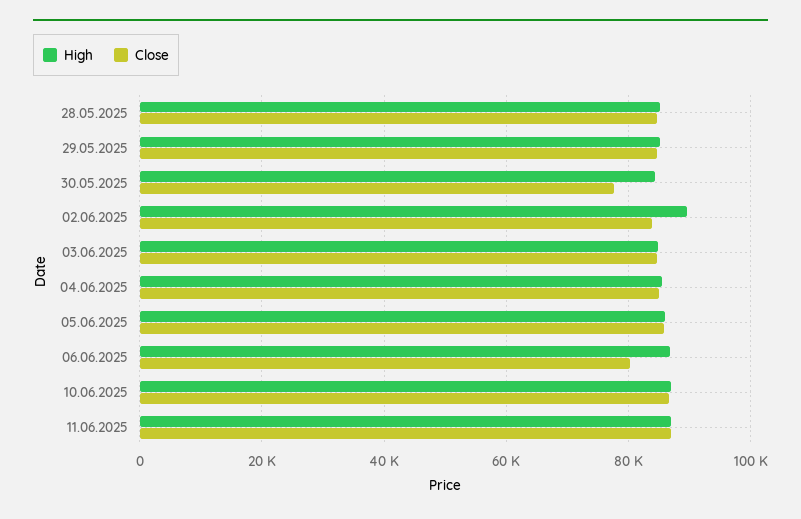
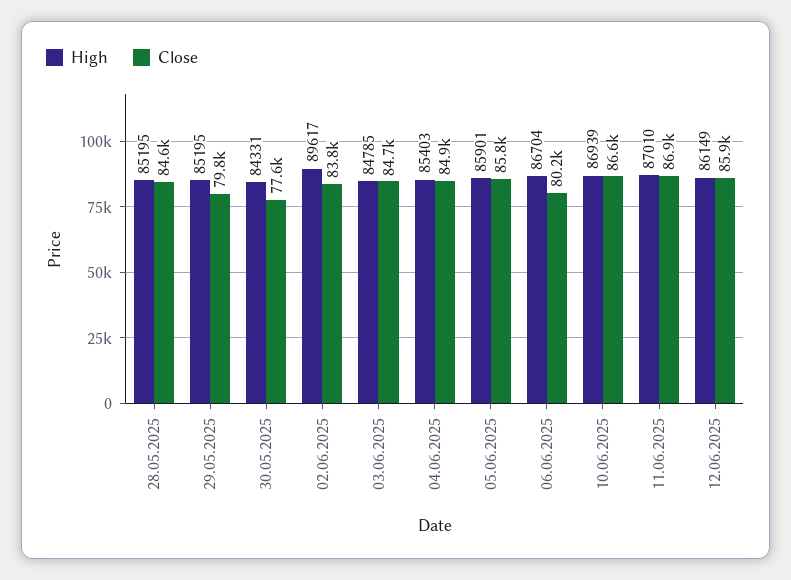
Close, 29.05.2025: 84000 -> 79800
High, 12.06.2025: none -> 86149
Close, 12.06.2025: none -> 85900

